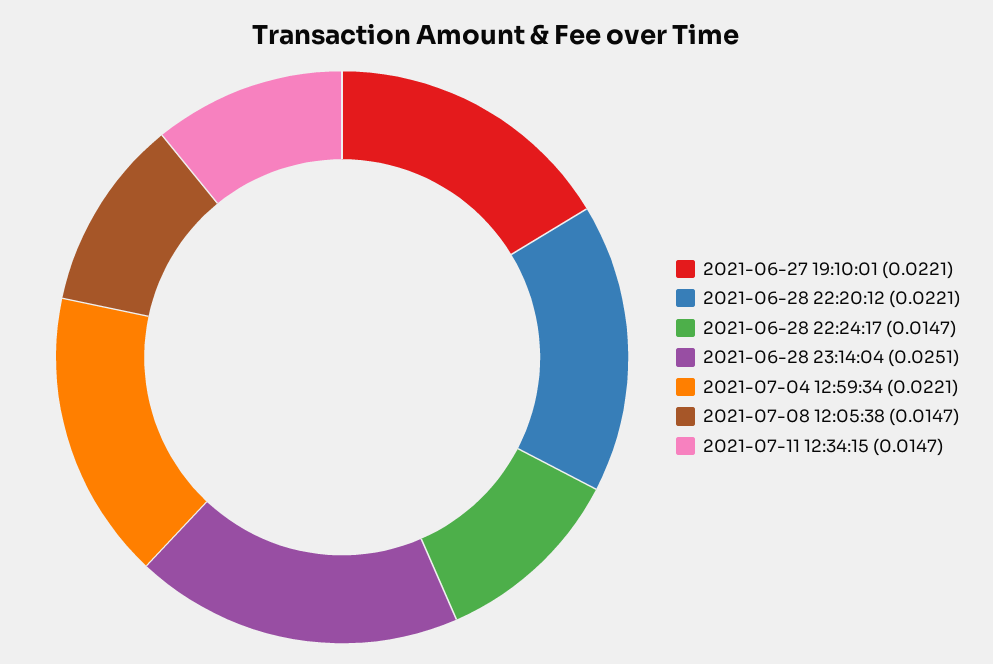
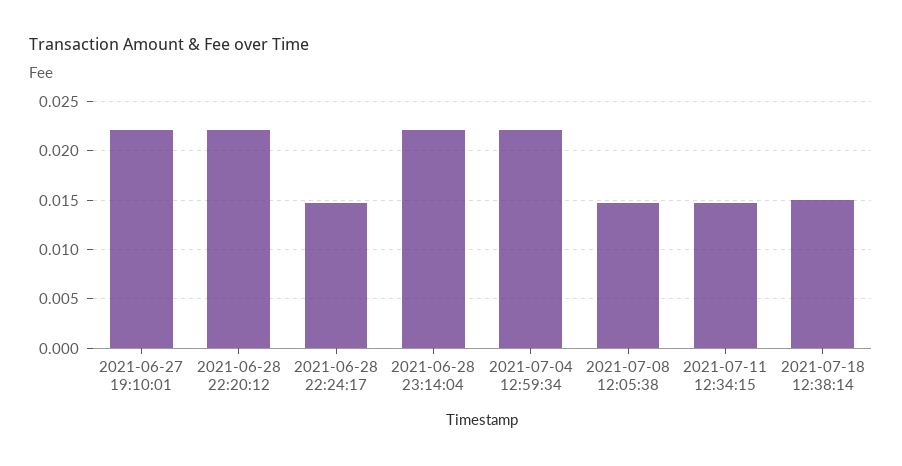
2021-06-28 23:14:04: 0.0251 -> 0.022
2021-07-18 12:38:14: none -> 0.015

